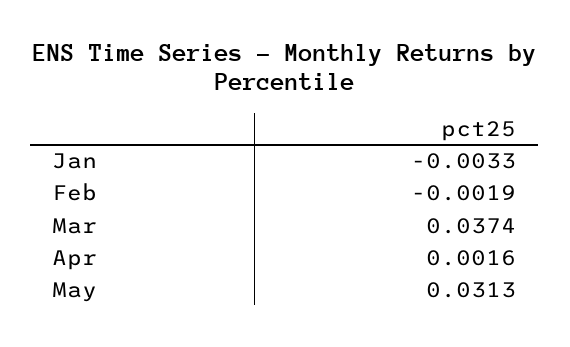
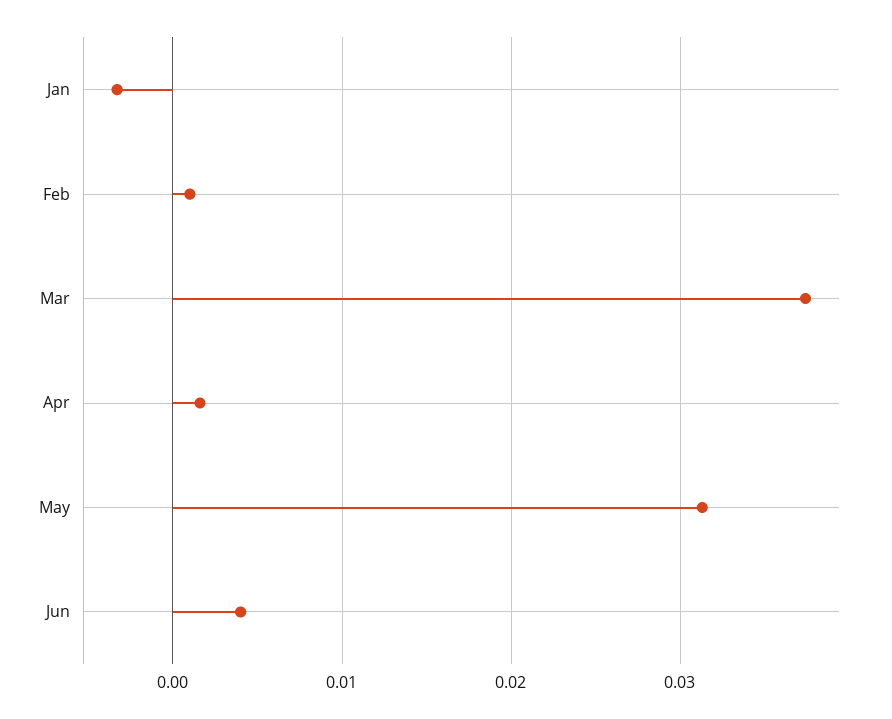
Feb: -0.0019 -> 0.001
Jun: none -> 0.004

